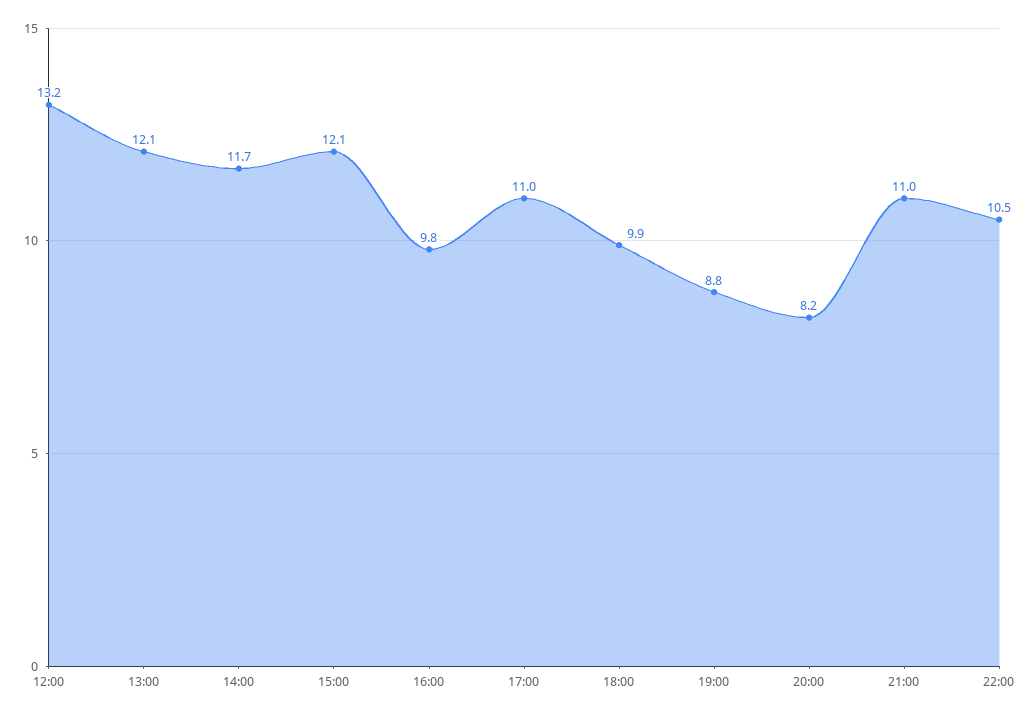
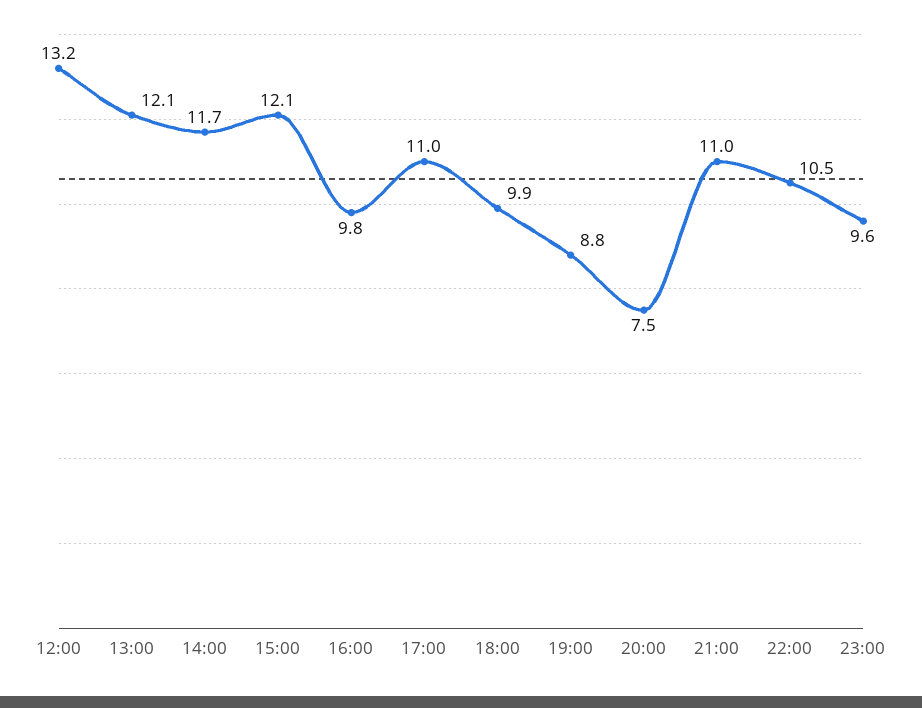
20:00: 8.2 -> 7.5
23:00: none -> 9.6

